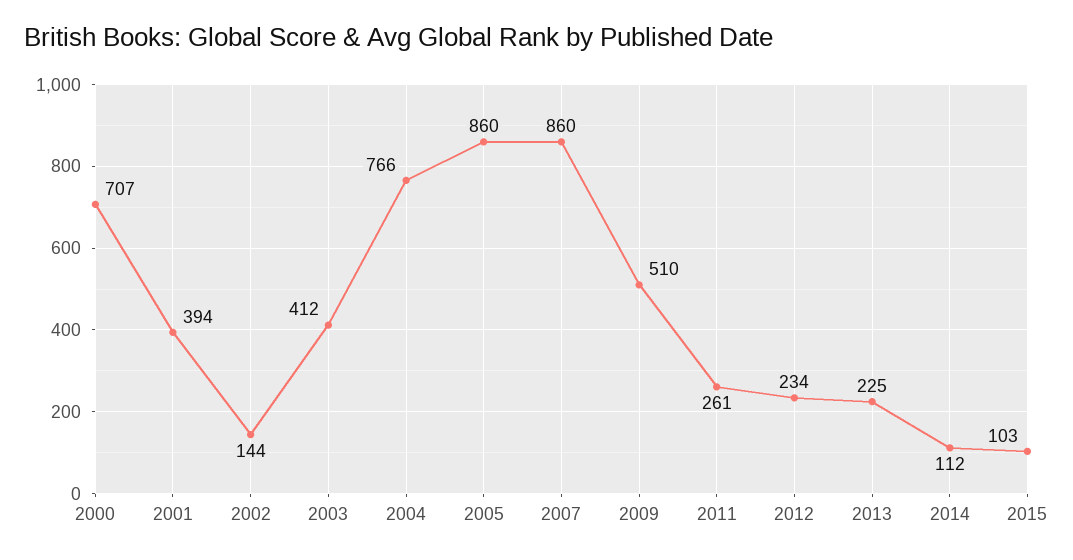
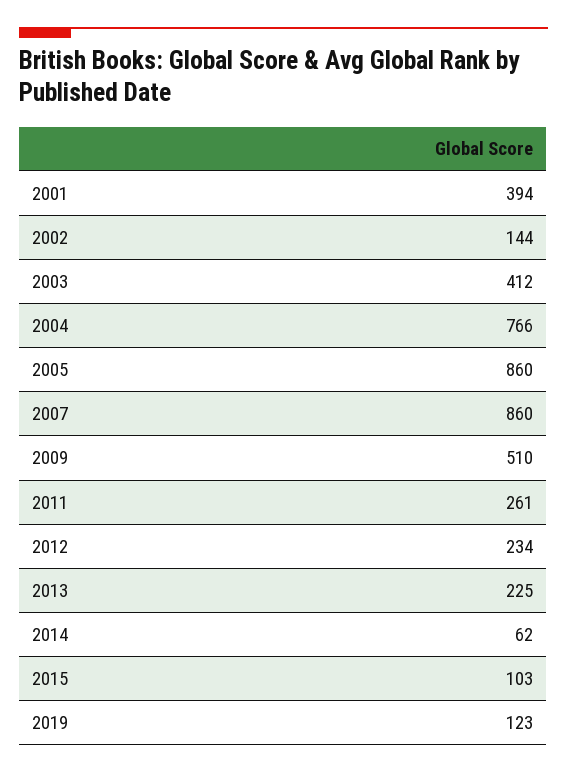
2000: 707 -> none
2014: 112 -> 62
2019: none -> 123

